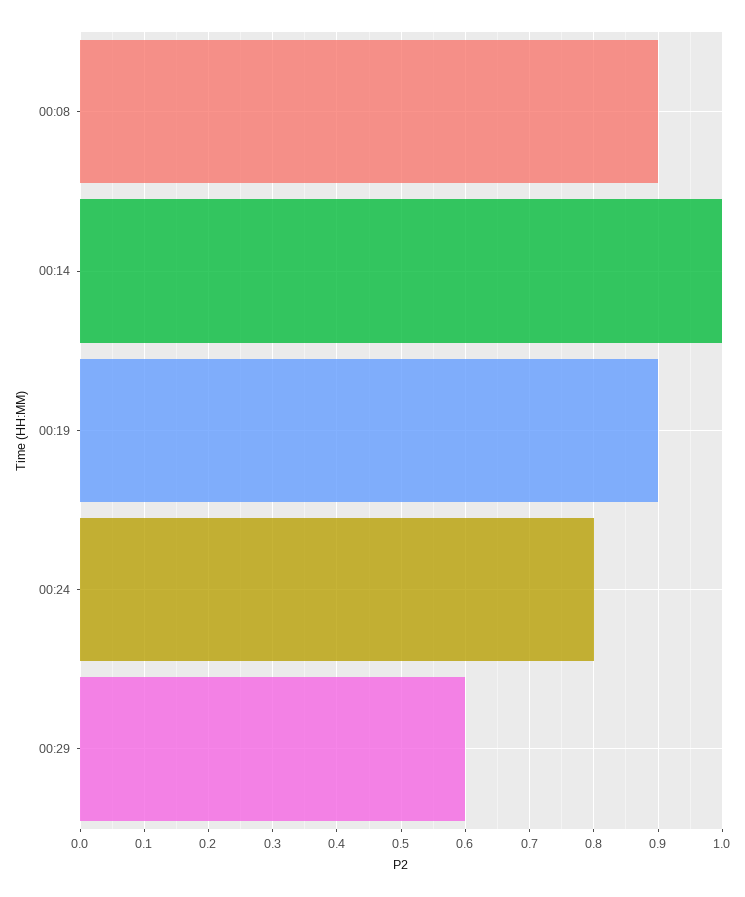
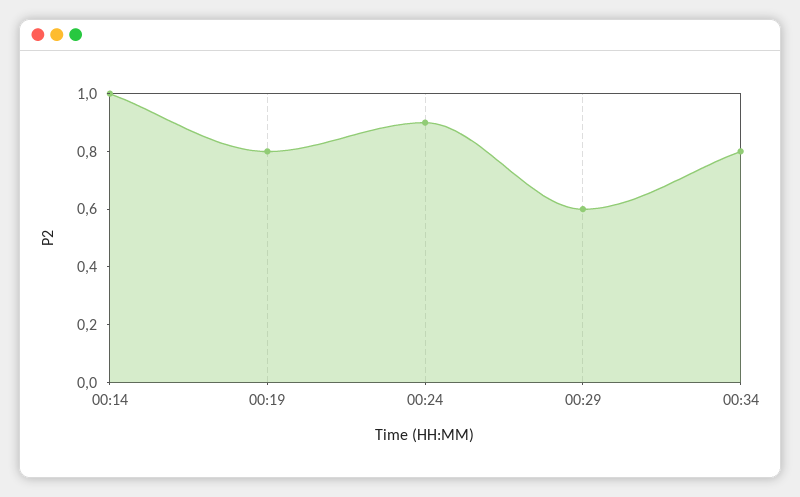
00:08: 0.9 -> none
00:19: 0.9 -> 0.8
00:24: 0.8 -> 0.9
00:34: none -> 0.8

